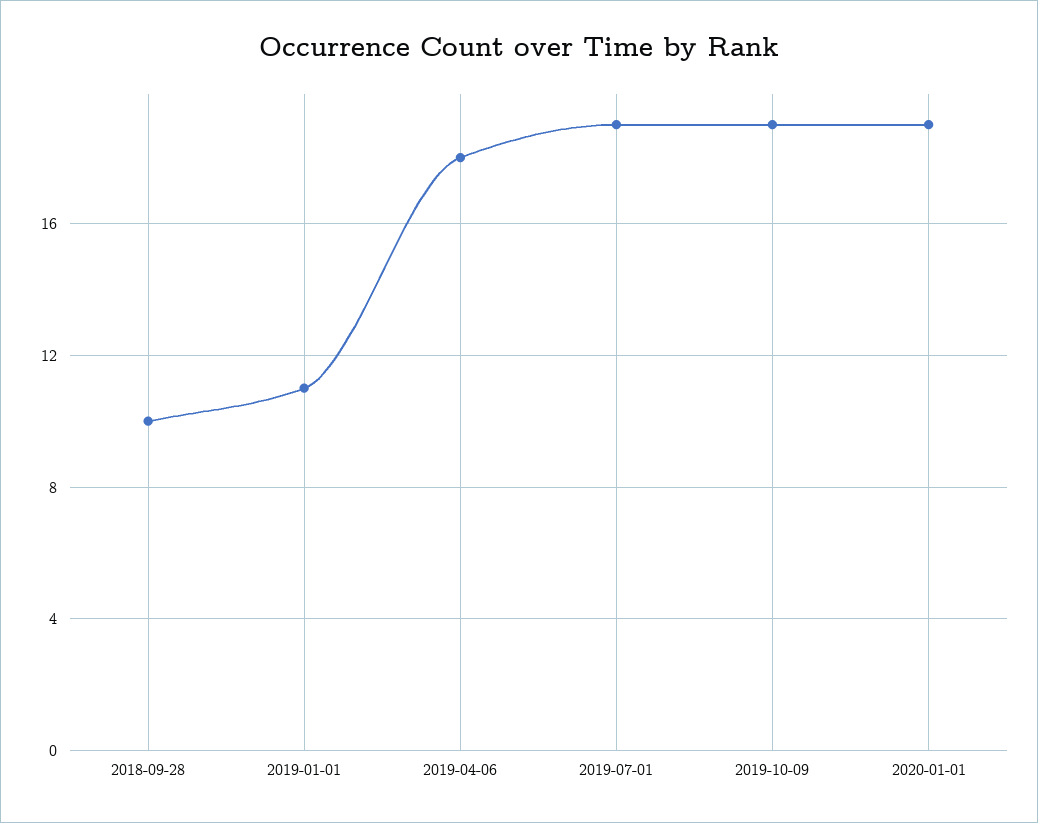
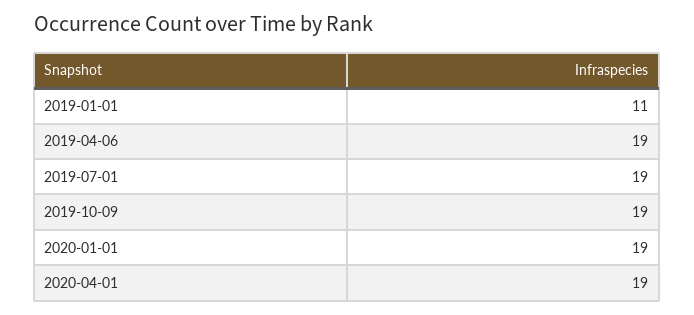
2018-09-28: 10 -> none
2019-04-06: 18 -> 19
2020-04-01: none -> 19

